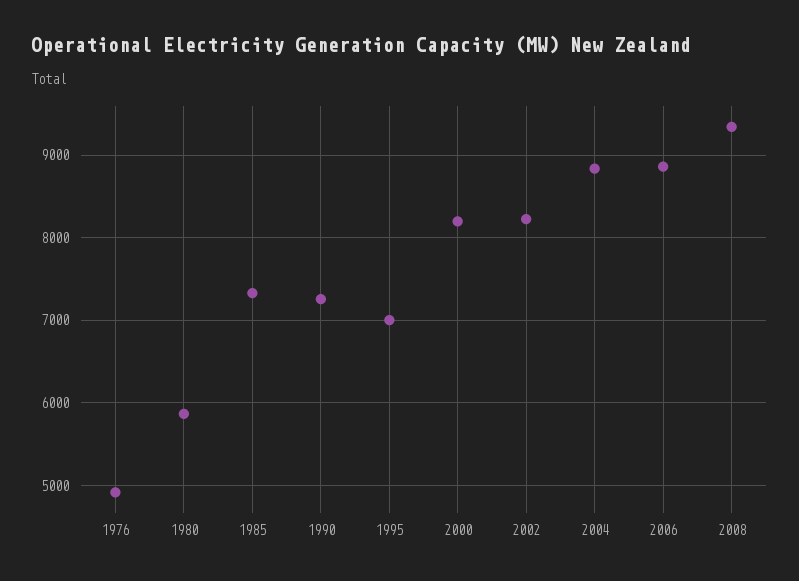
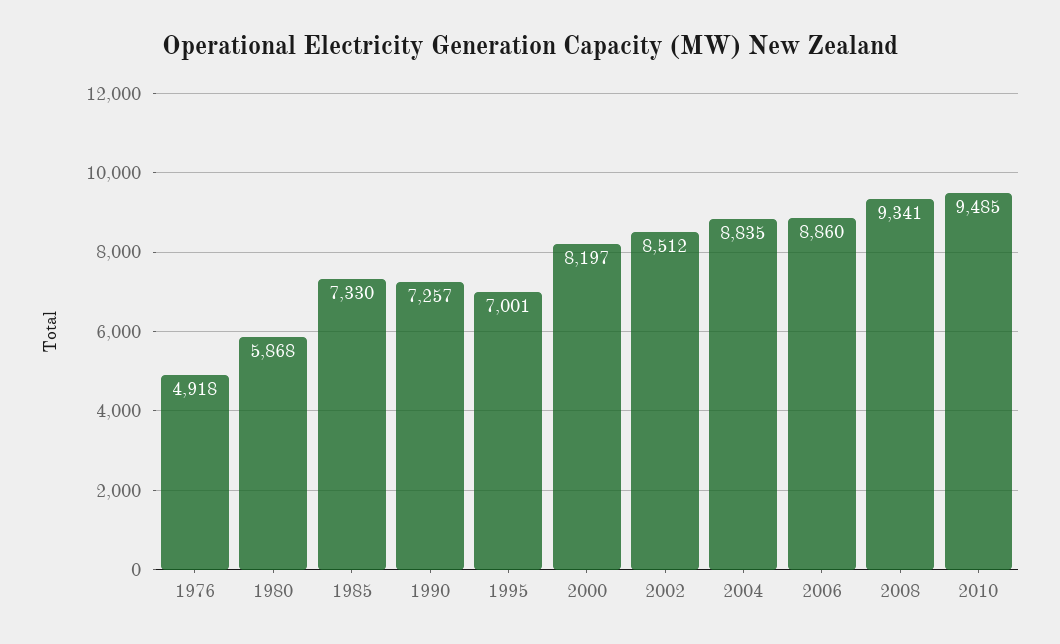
2002: 8200 -> 8512
2010: none -> 9485

